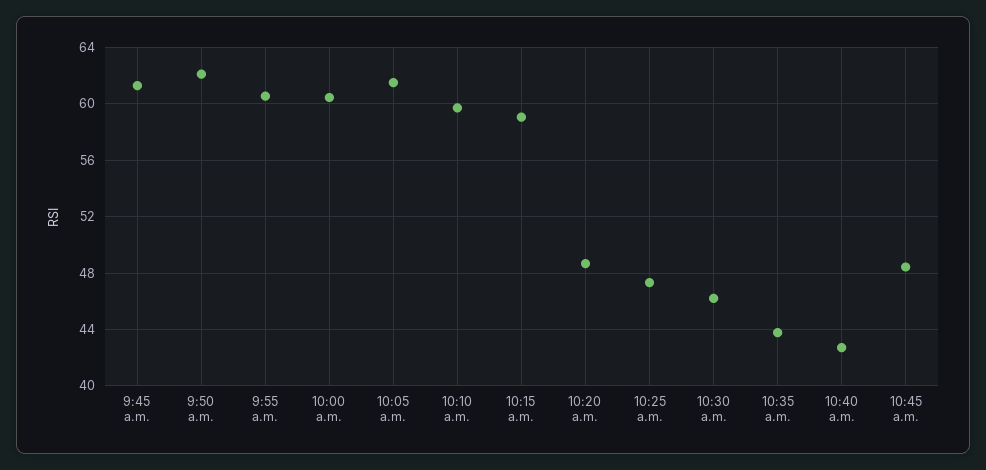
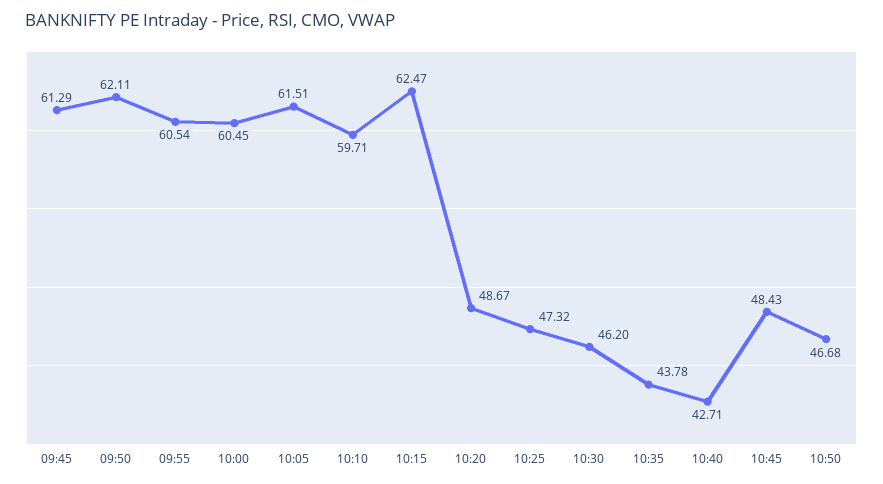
10:15 a.m.: 59 -> 62.47
10:50: none -> 46.68

